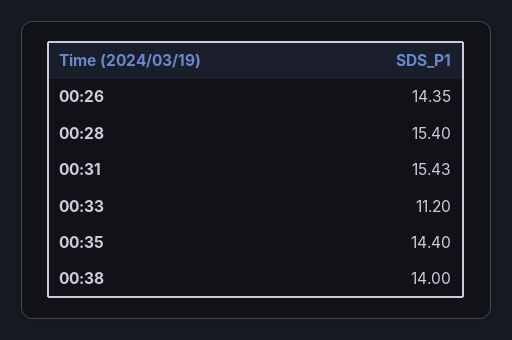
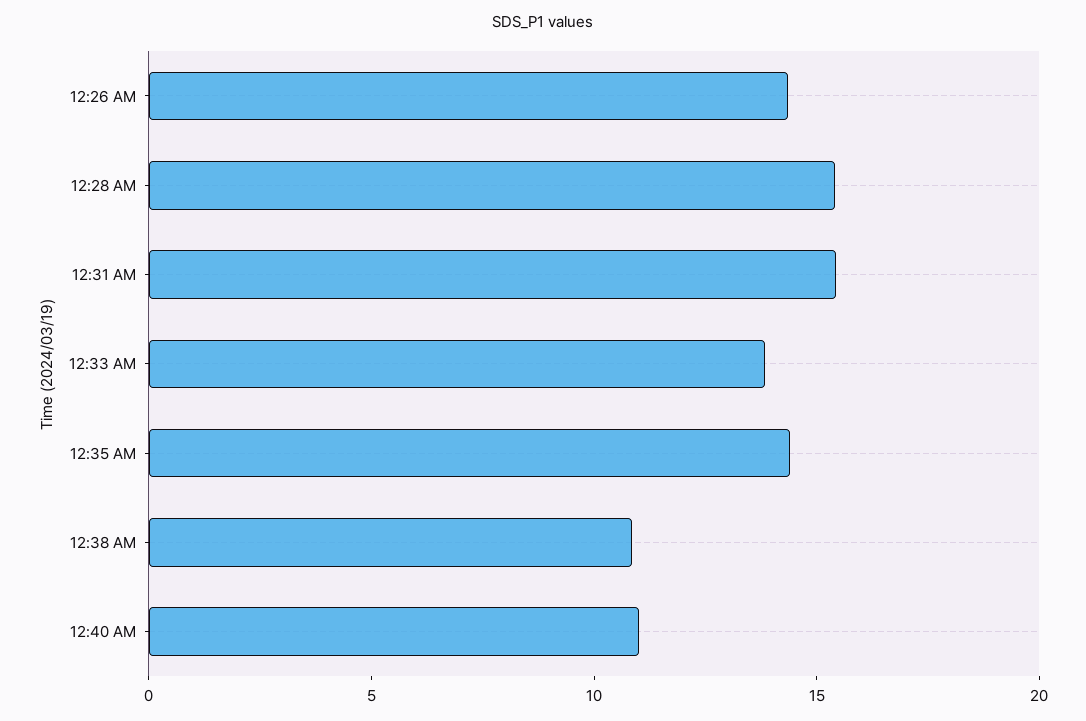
00:33: 11.2 -> 14
00:38: 14 -> 11
12:40 AM: none -> 11

